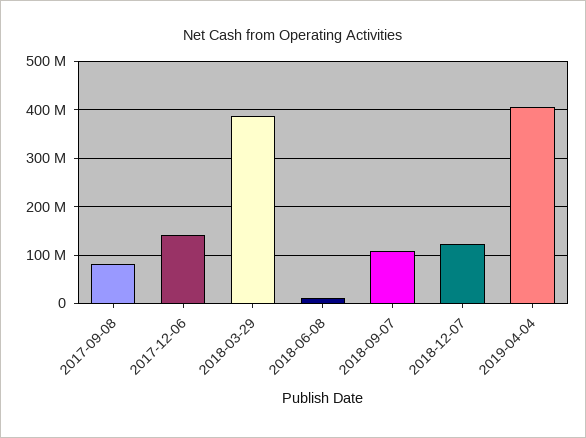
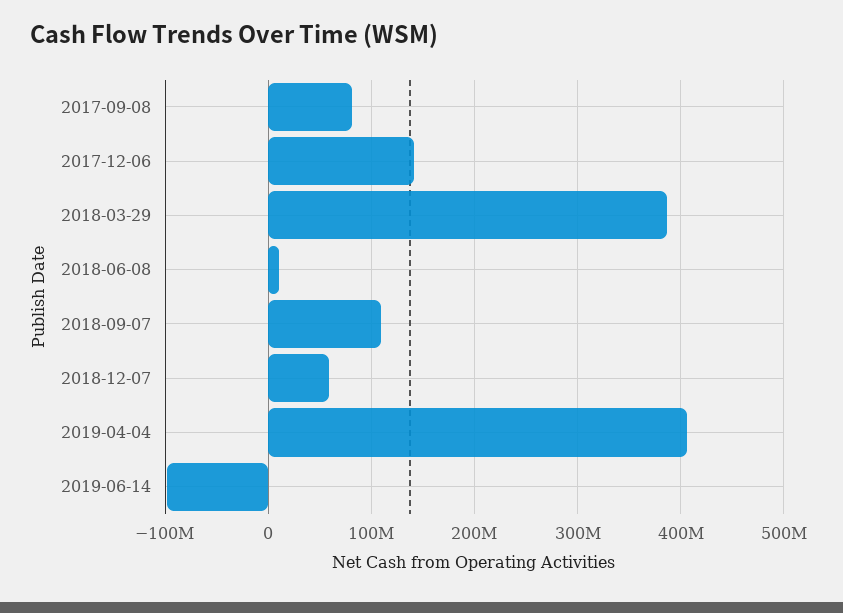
2018-12-07: 120000000 -> 60000000
2019-06-14: none -> -100000000

